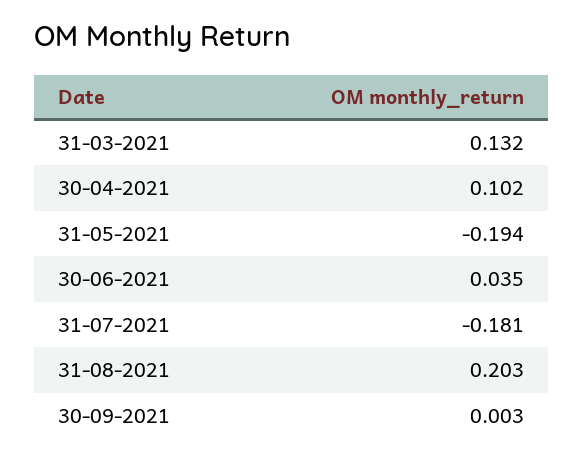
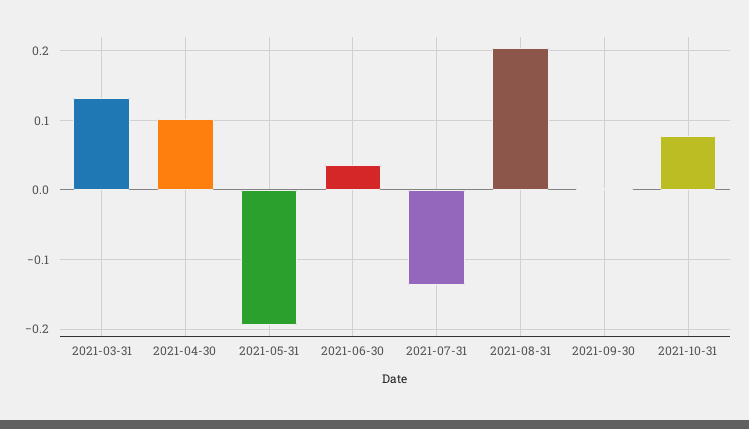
31-07-2021: -0.181 -> -0.14
2021-10-31: none -> 0.08

